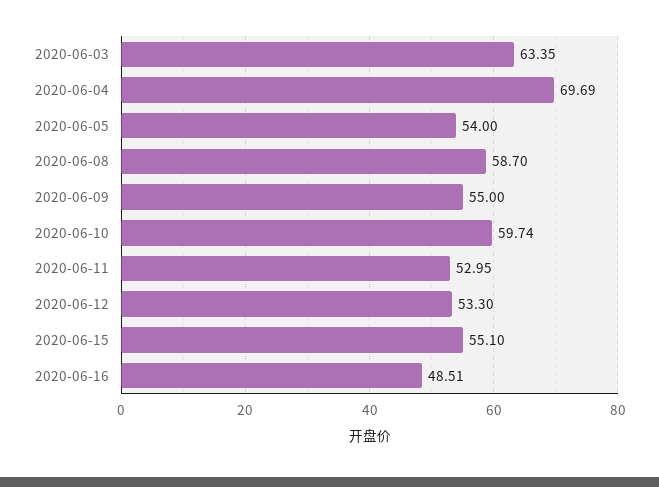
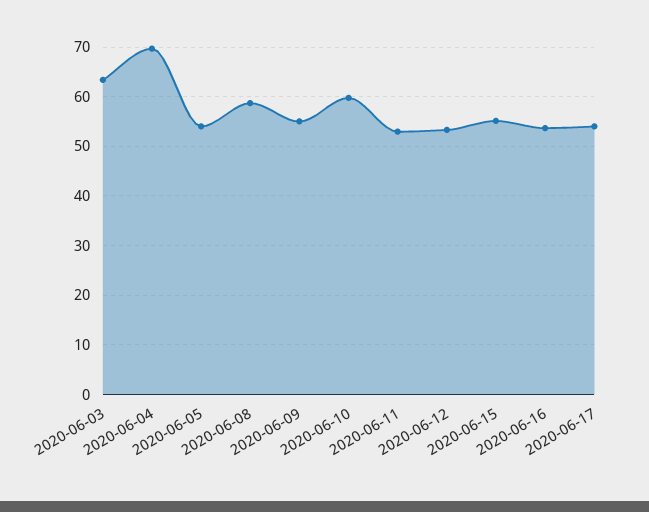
2020-06-16: 48.51 -> 54
2020-06-17: none -> 54

